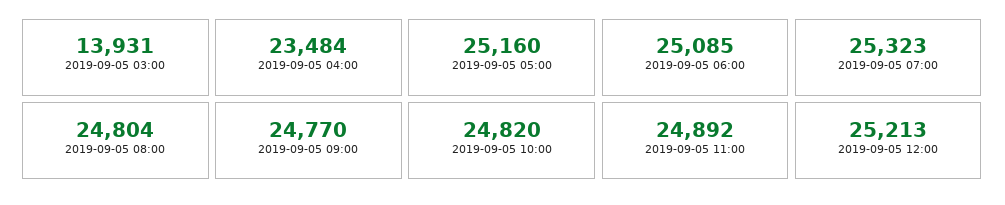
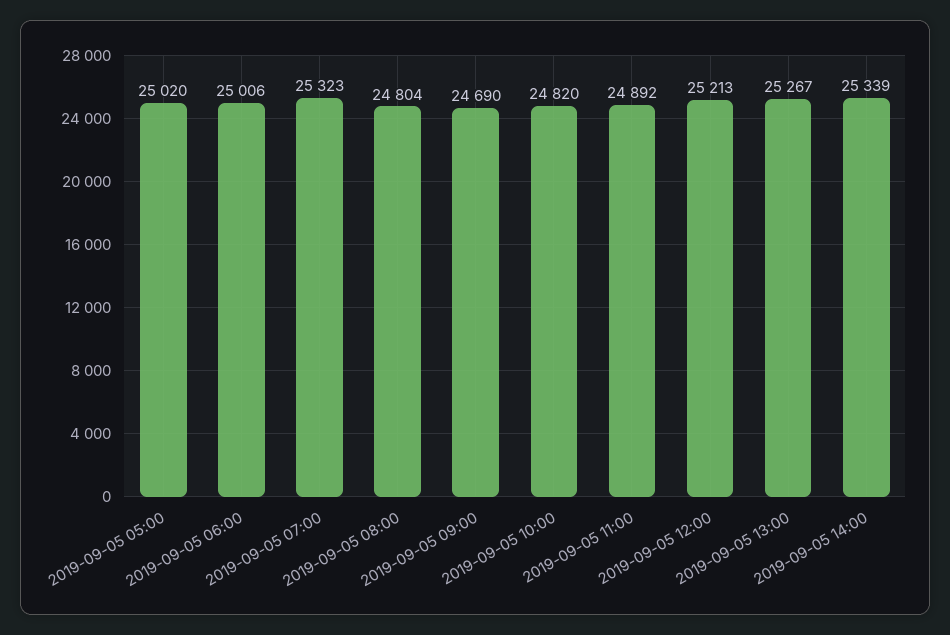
2019-09-05 03:00: 13931 -> none
2019-09-05 04:00: 23484 -> none
2019-09-05 05:00: 25160 -> 25020
2019-09-05 06:00: 25085 -> 25006
2019-09-05 09:00: 24770 -> 24690
2019-09-05 13:00: none -> 25267
2019-09-05 14:00: none -> 25339

